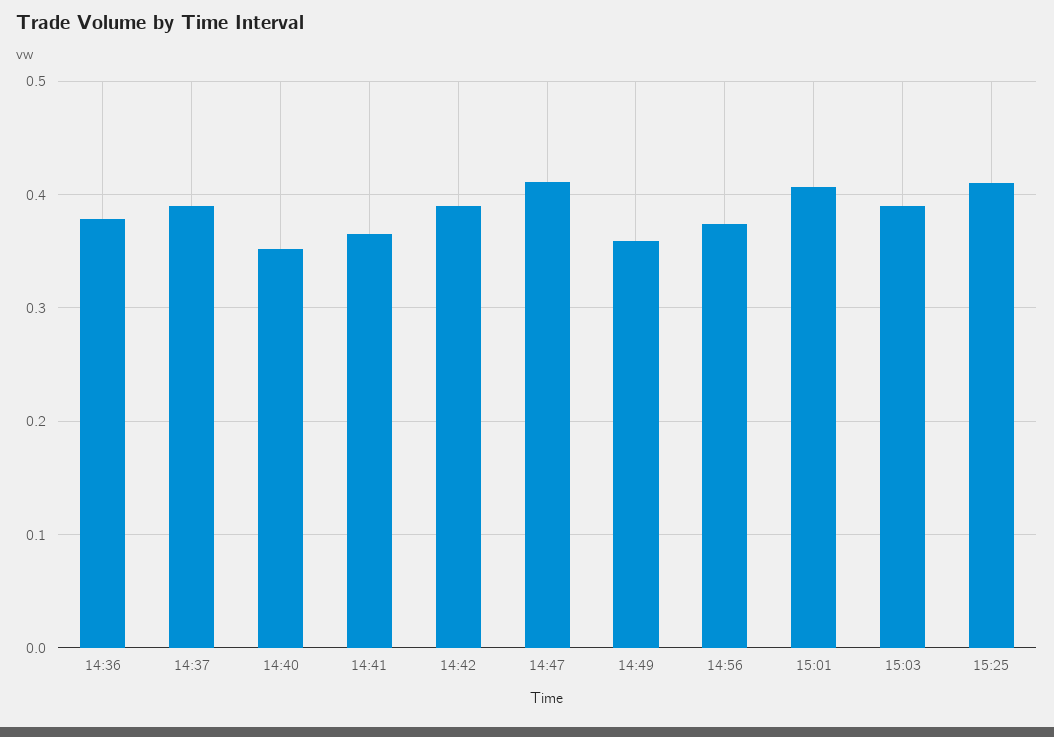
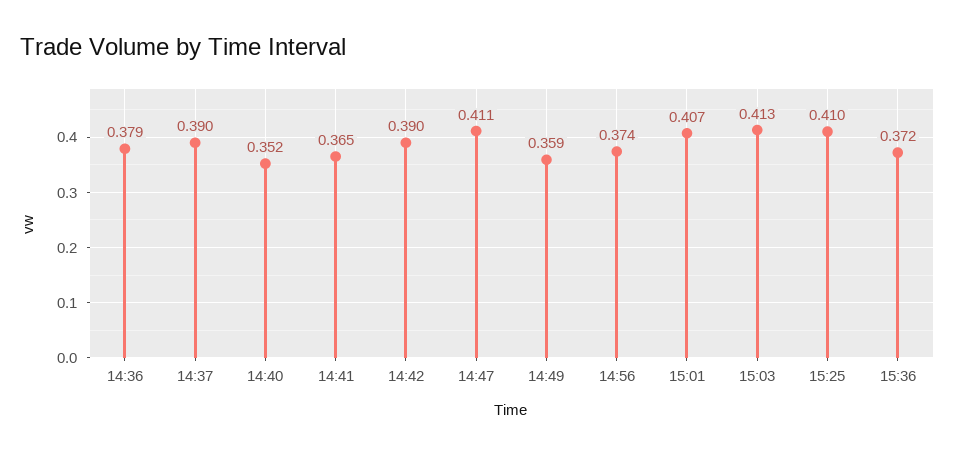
15:03: 0.39 -> 0.413
15:36: none -> 0.372

